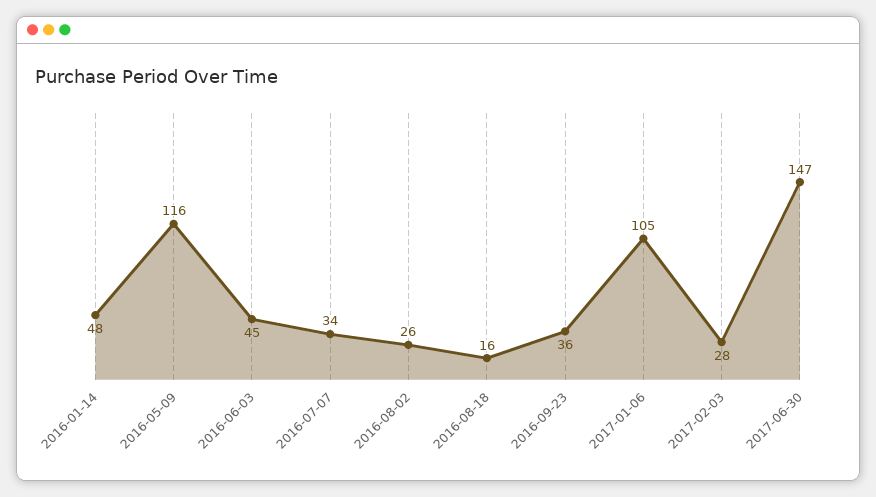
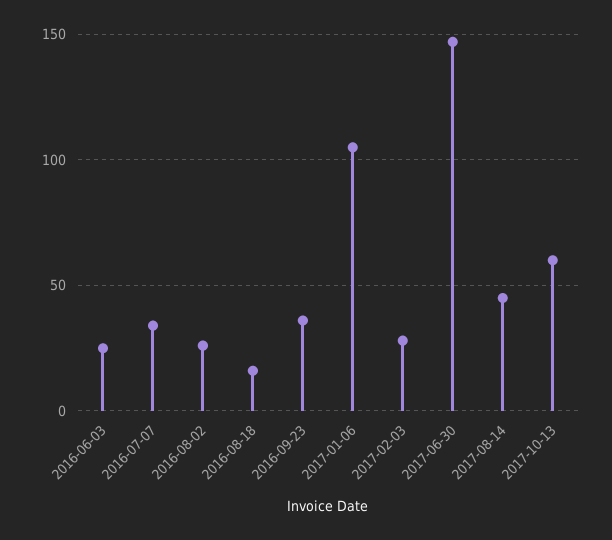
2016-01-14: 48 -> none
2016-05-09: 116 -> none
2016-06-03: 45 -> 25
2017-08-14: none -> 45
2017-10-13: none -> 60

